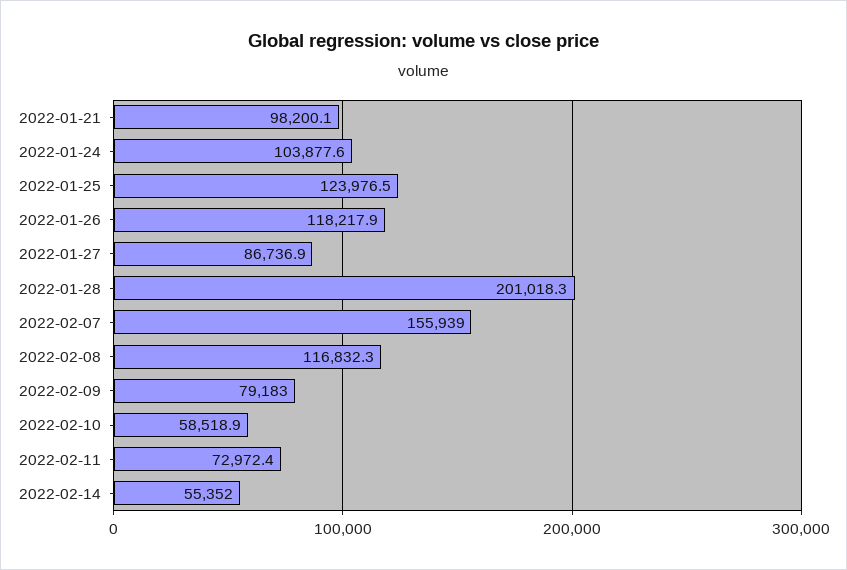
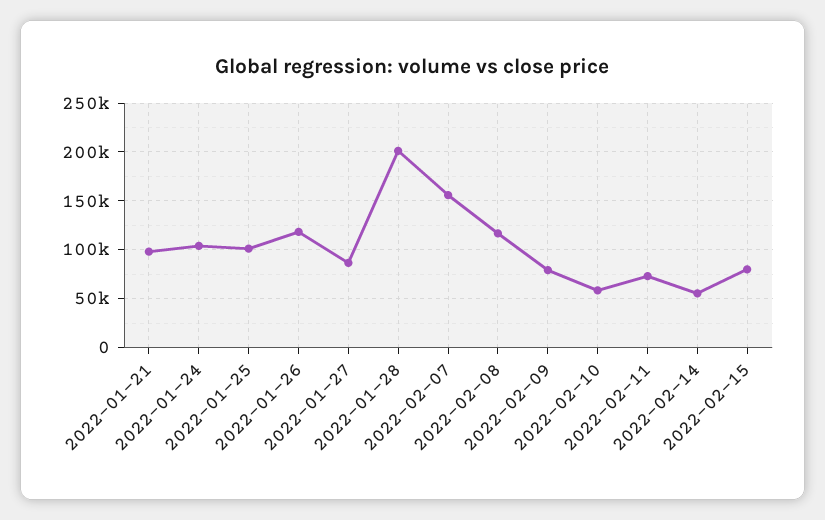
2022-01-25: 123976.5 -> 100000
2022-02-15: none -> 80000

